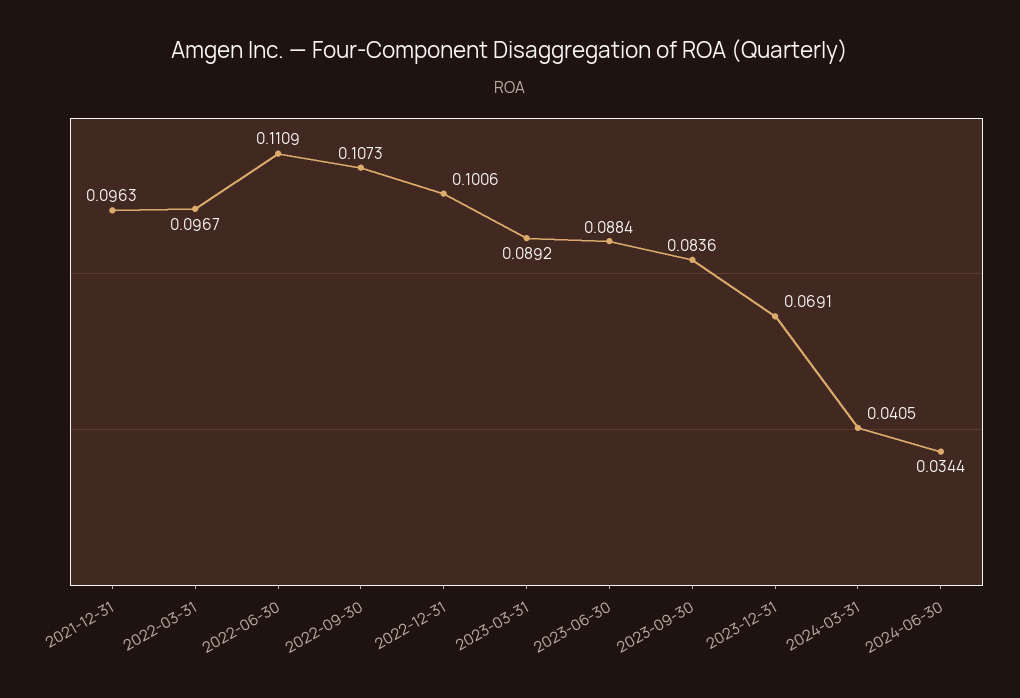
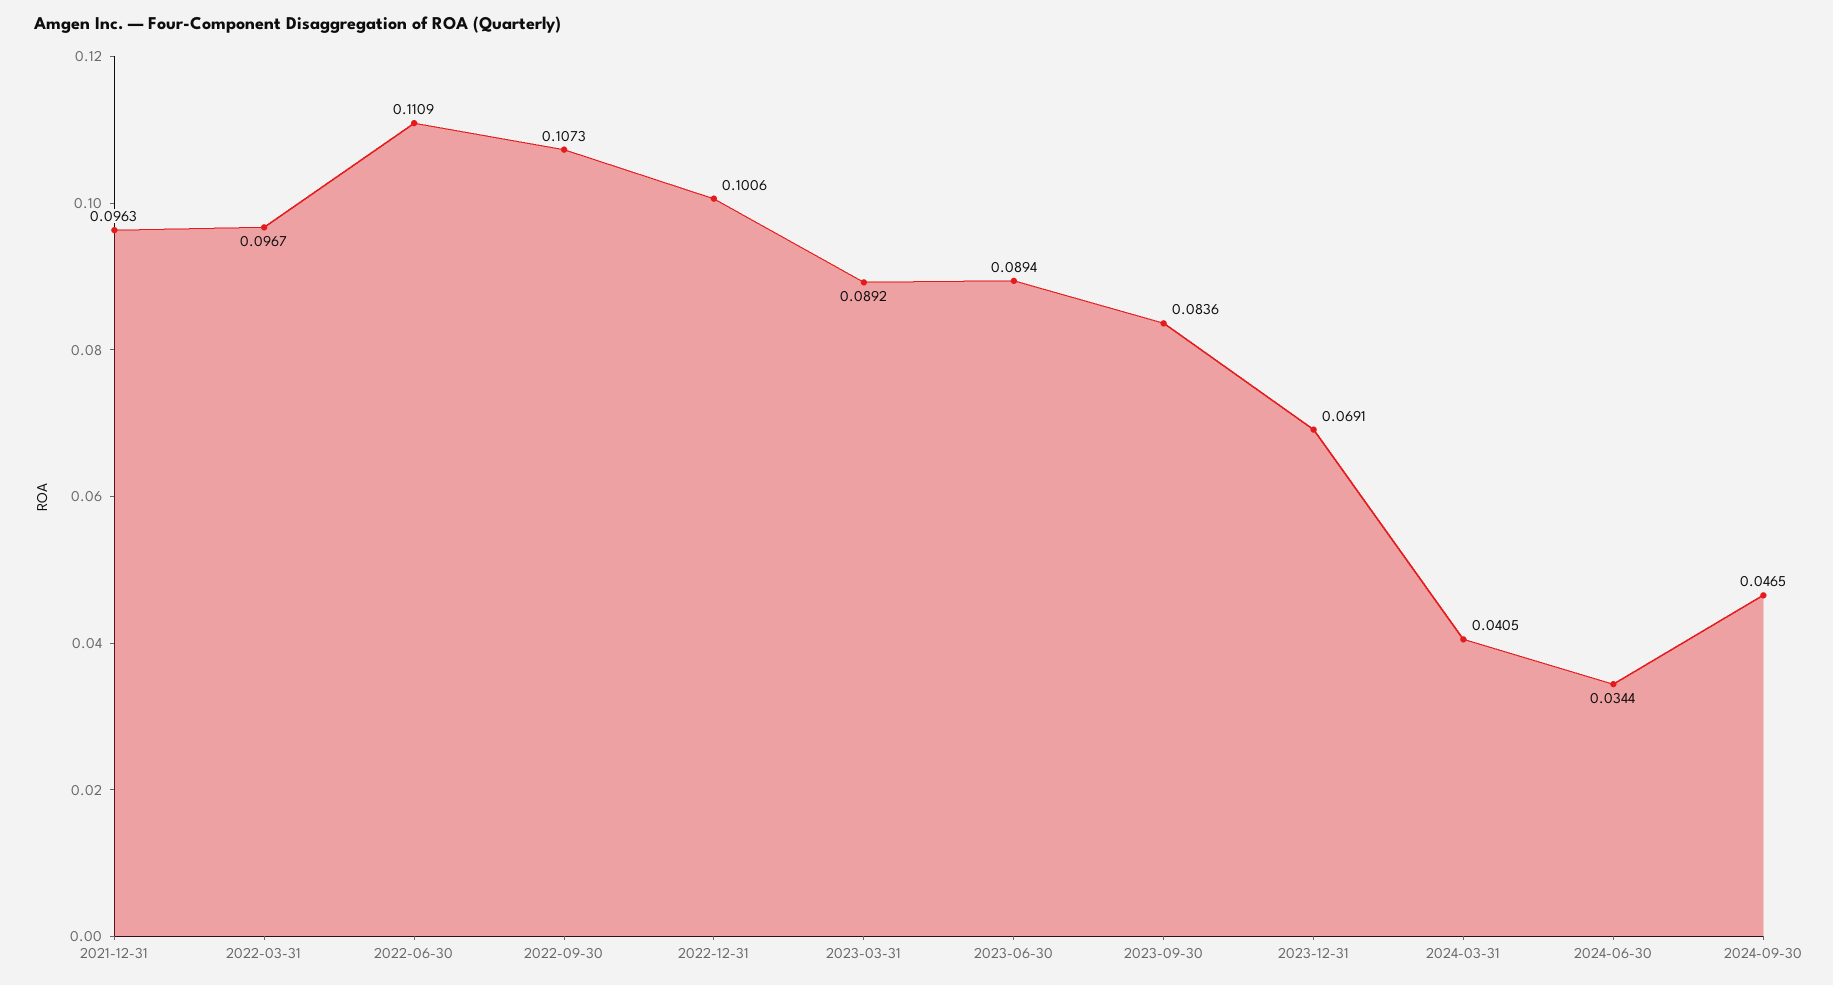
2023-06-30: 0.0884 -> 0.0894
2024-09-30: none -> 0.0465

